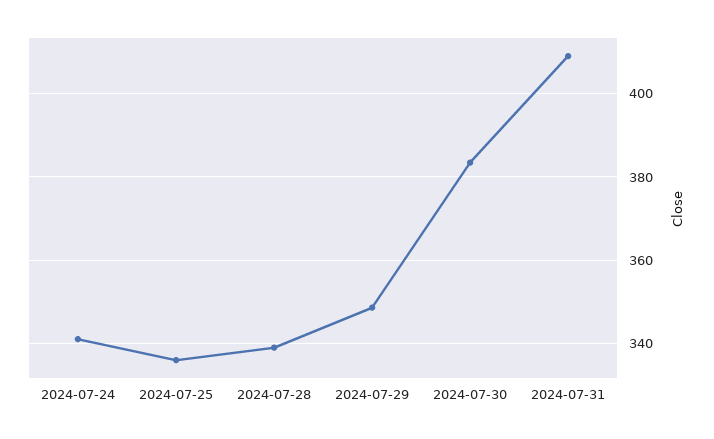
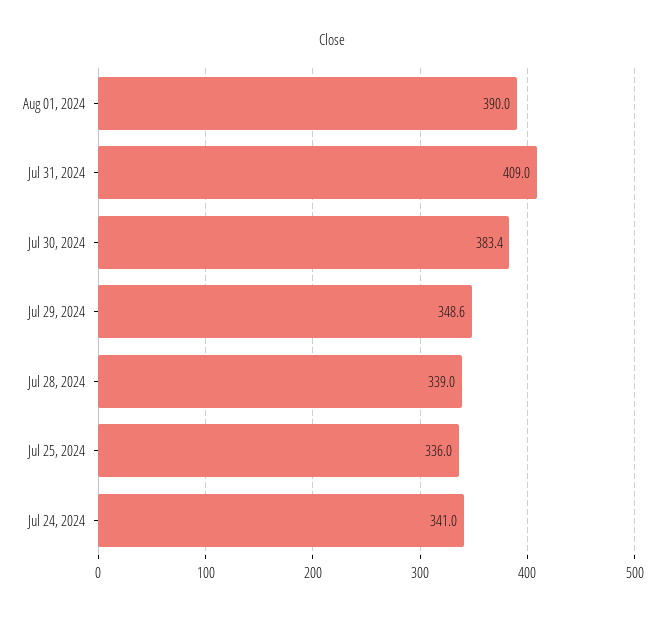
Aug 01, 2024: none -> 390

